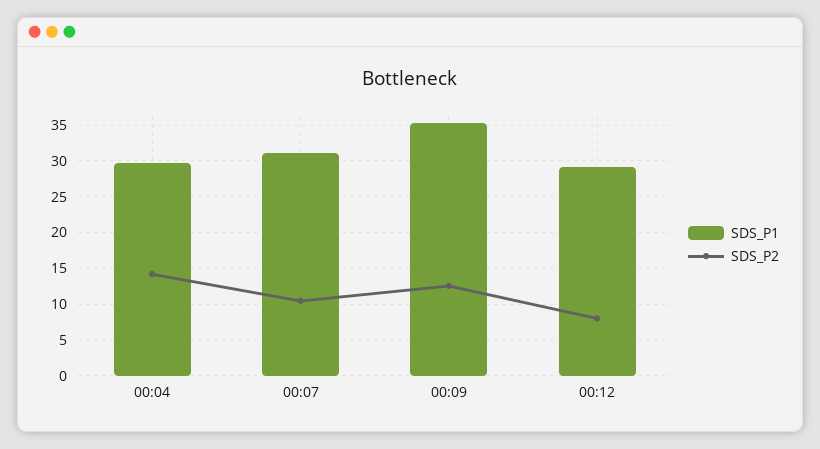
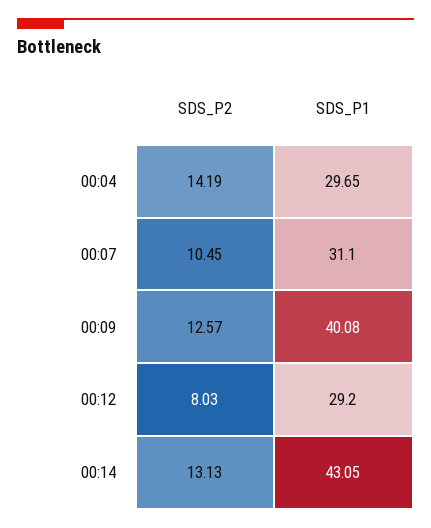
SDS_P1, 00:09: 35 -> 40.08
SDS_P2, 00:14: none -> 13.13
SDS_P1, 00:14: none -> 43.05

